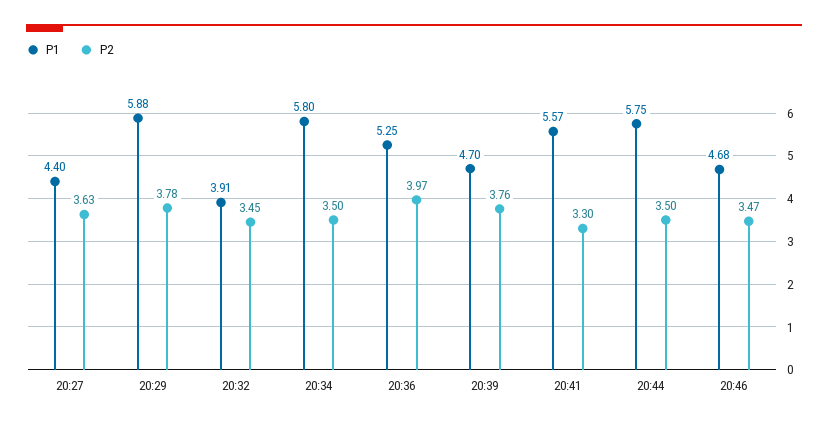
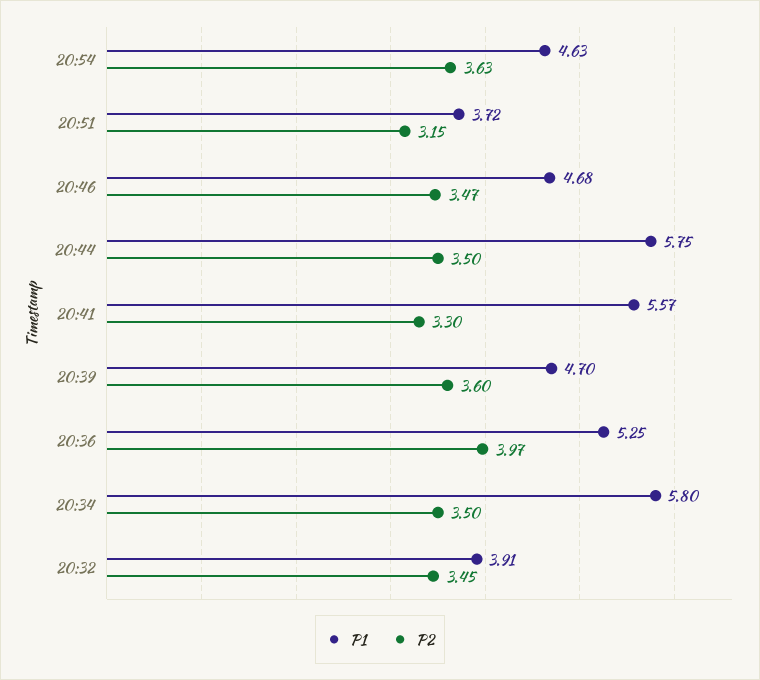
P1, 20:27: 4.4 -> none
P2, 20:27: 3.63 -> none
P1, 20:29: 5.88 -> none
P2, 20:29: 3.78 -> none
P2, 20:39: 3.76 -> 3.6
P1, 20:54: none -> 4.63
P2, 20:54: none -> 3.63
P1, 20:51: none -> 3.72
P2, 20:51: none -> 3.15

